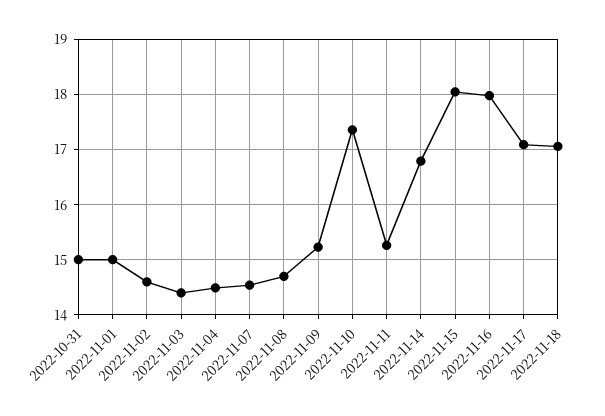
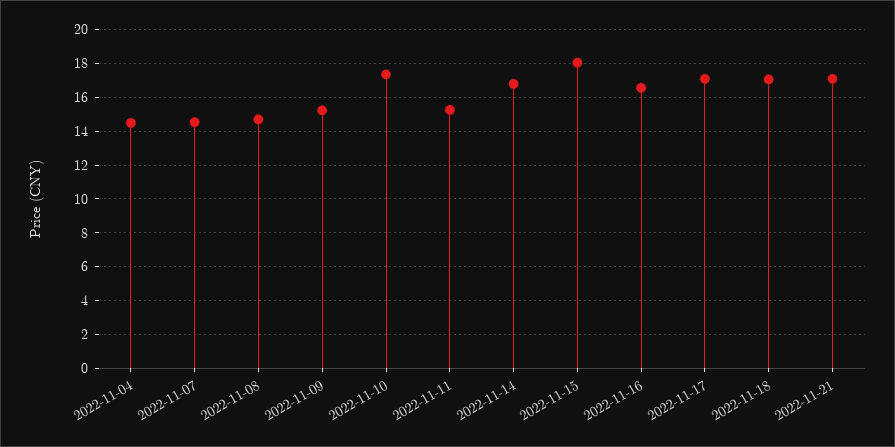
2022-10-31: 15 -> none
2022-11-01: 15 -> none
2022-11-02: 14.6 -> none
2022-11-03: 14.4 -> none
2022-11-16: 18 -> 16.5
2022-11-21: none -> 17

